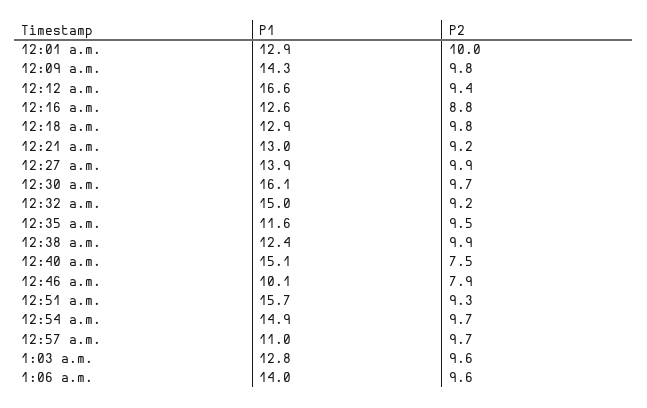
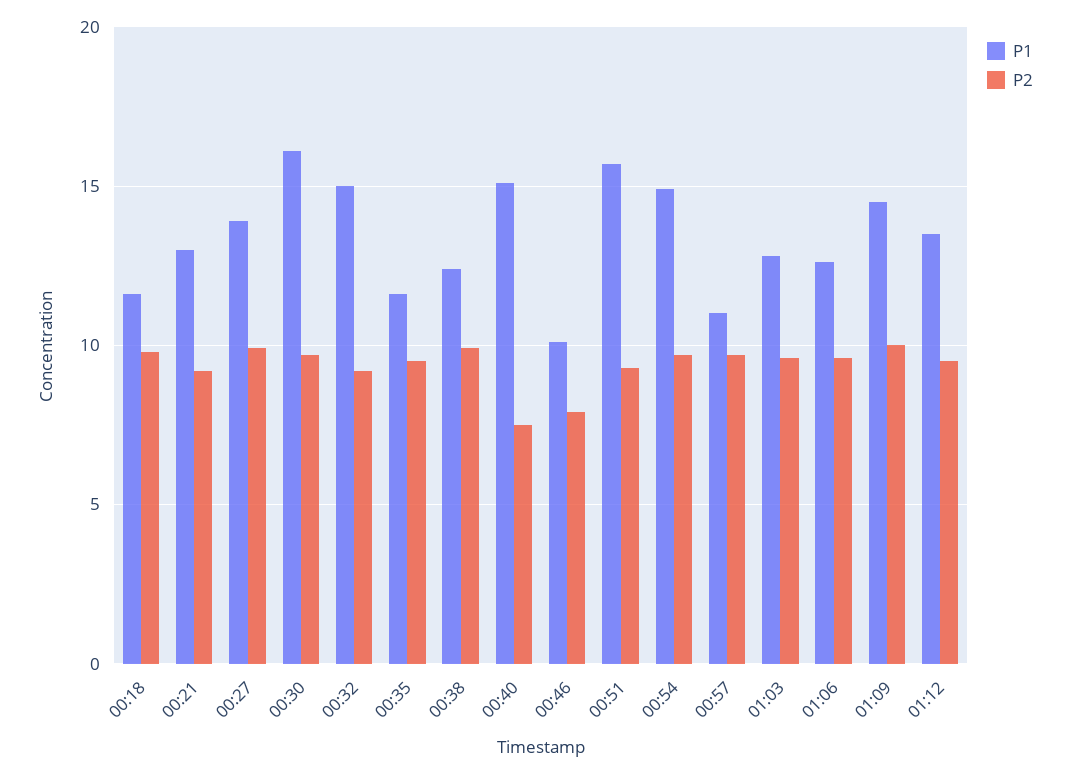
P1, 12:01 a.m.: 12.9 -> none
P2, 12:01 a.m.: 10 -> none
P1, 12:09 a.m.: 14.3 -> none
P2, 12:09 a.m.: 9.8 -> none
P1, 12:12 a.m.: 16.6 -> none
P2, 12:12 a.m.: 9.4 -> none
P1, 12:16 a.m.: 12.6 -> none
P2, 12:16 a.m.: 8.8 -> none
P1, 12:18 a.m.: 12.9 -> 11.5
P1, 1:06 a.m.: 14 -> 12.5
P1, 01:09: none -> 14.5
P2, 01:09: none -> 10
P1, 01:12: none -> 13.5
P2, 01:12: none -> 9.5

